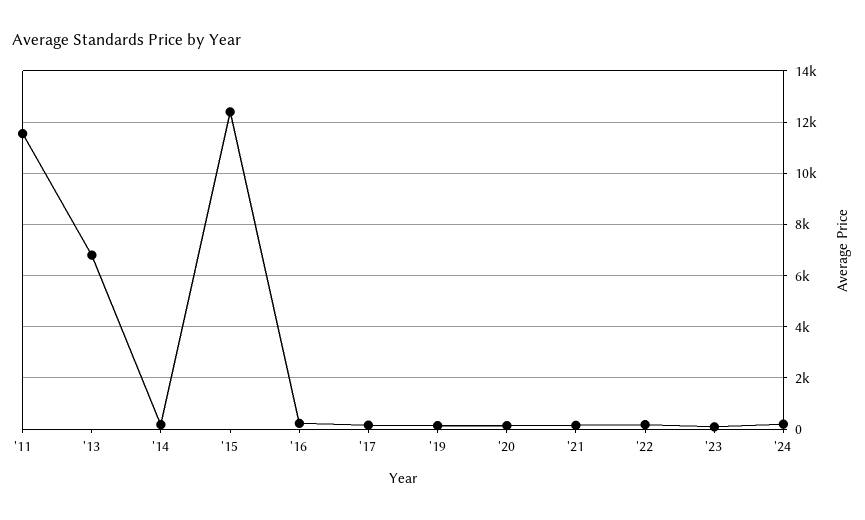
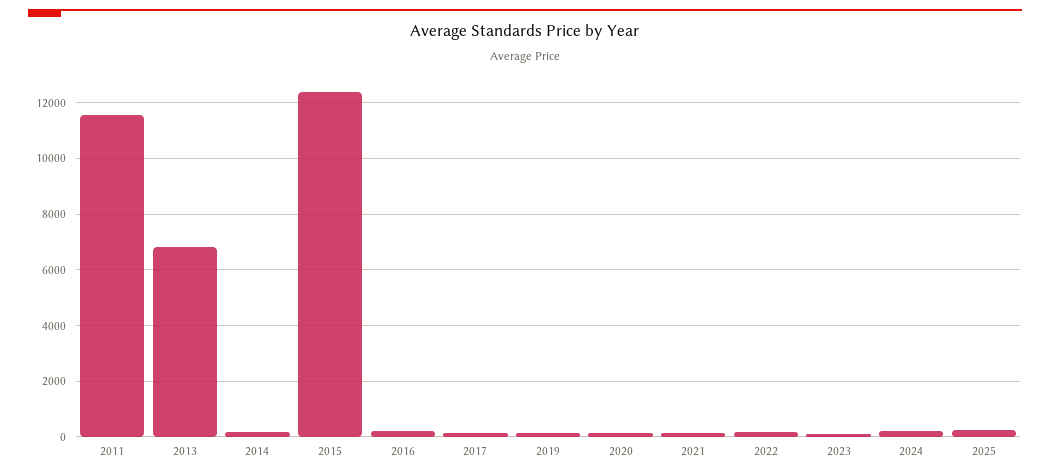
2025: none -> 250

